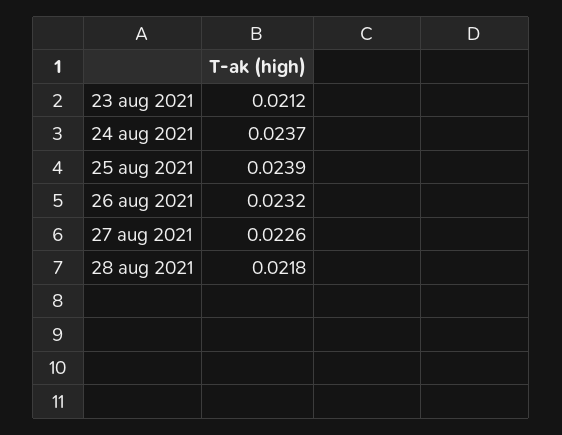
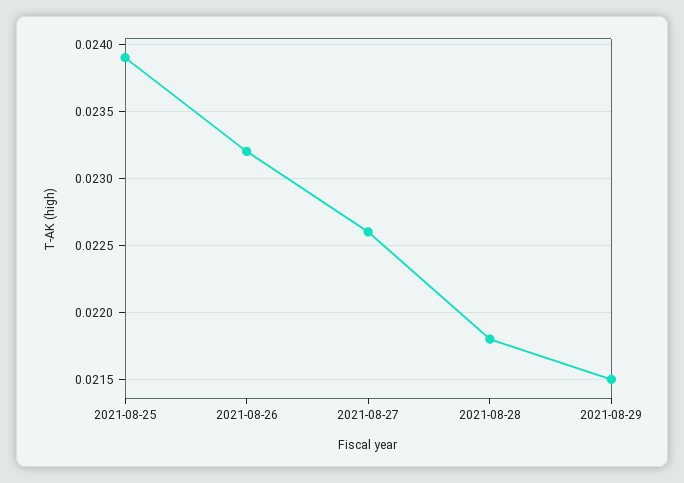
23 aug 2021: 0.0212 -> none
24 aug 2021: 0.0237 -> none
2021-08-29: none -> 0.0215

